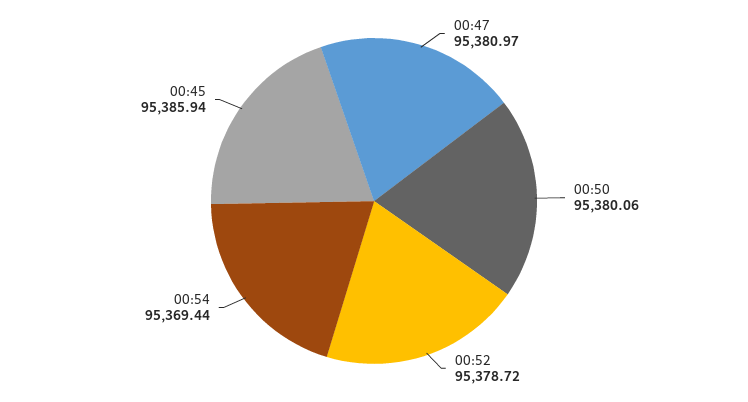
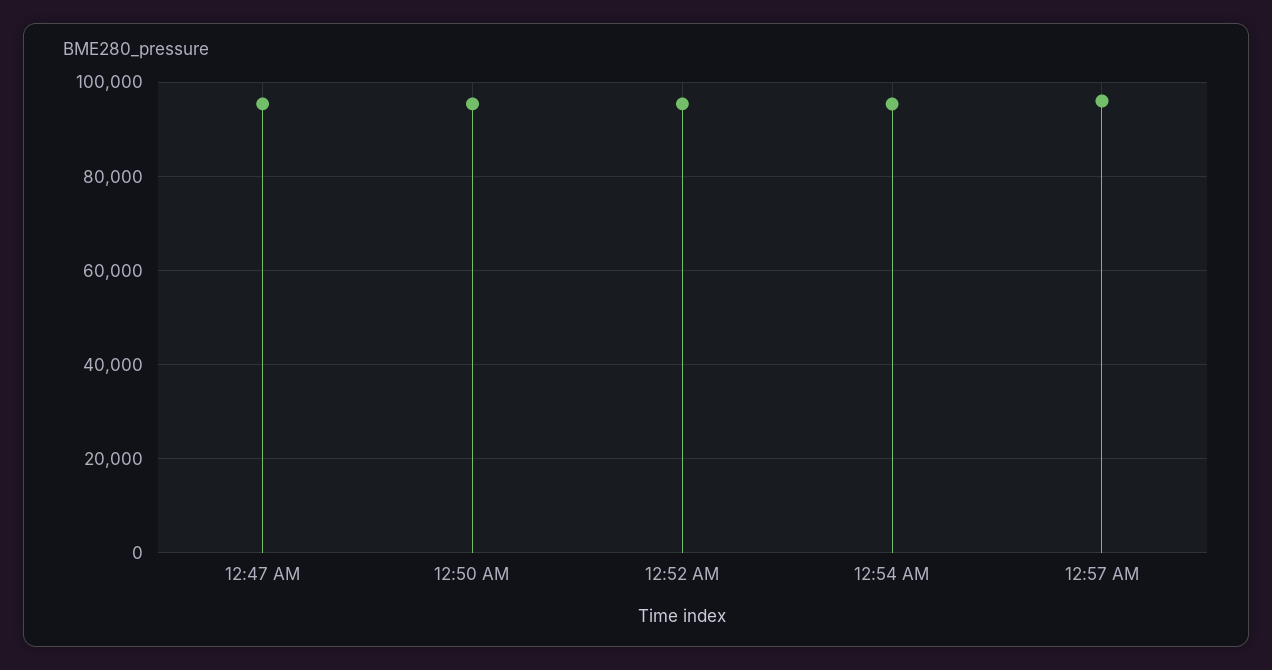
00:45: 95385.94 -> none
12:57 AM: none -> 96000

